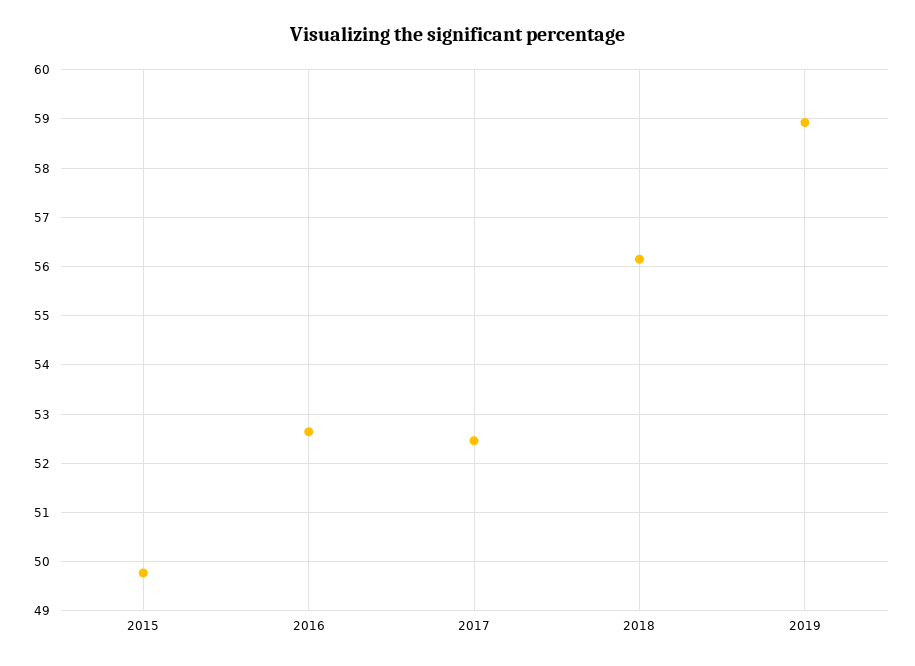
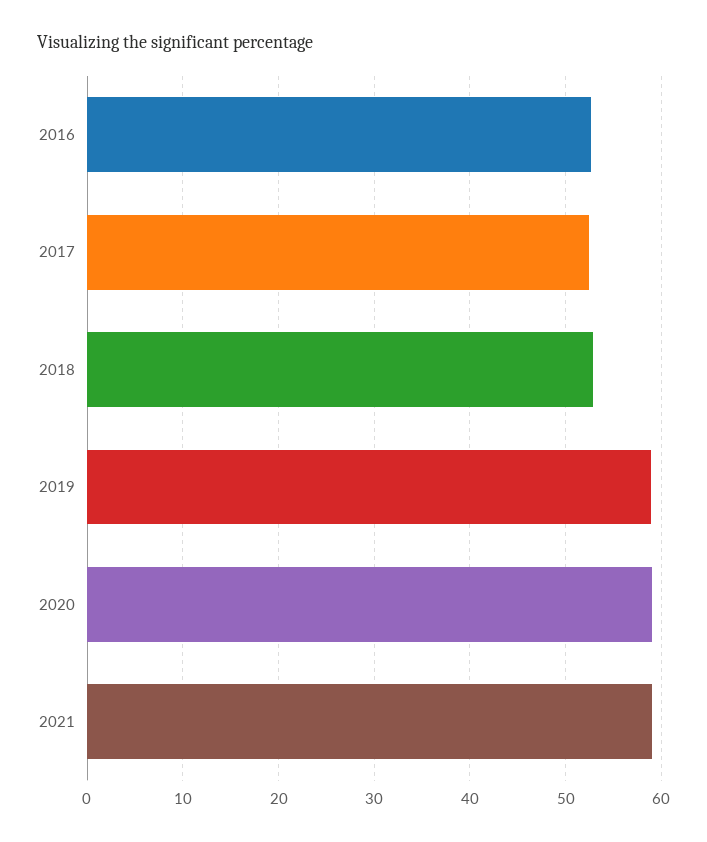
2015: 49.8 -> none
2018: 56.2 -> 53
2020: none -> 59
2021: none -> 59

